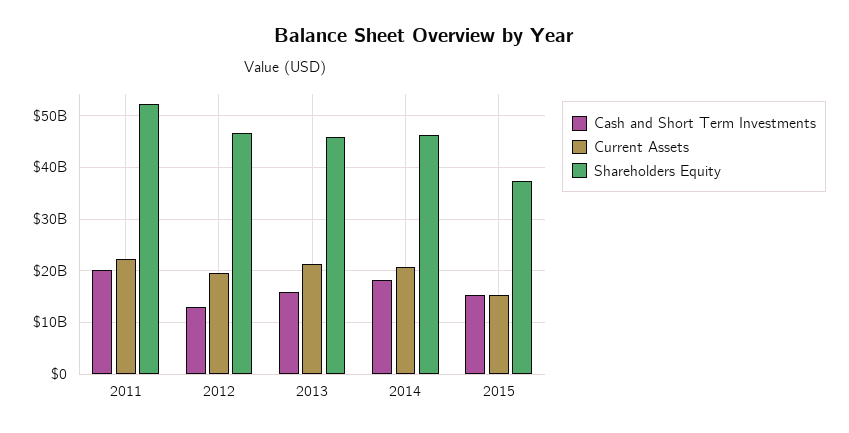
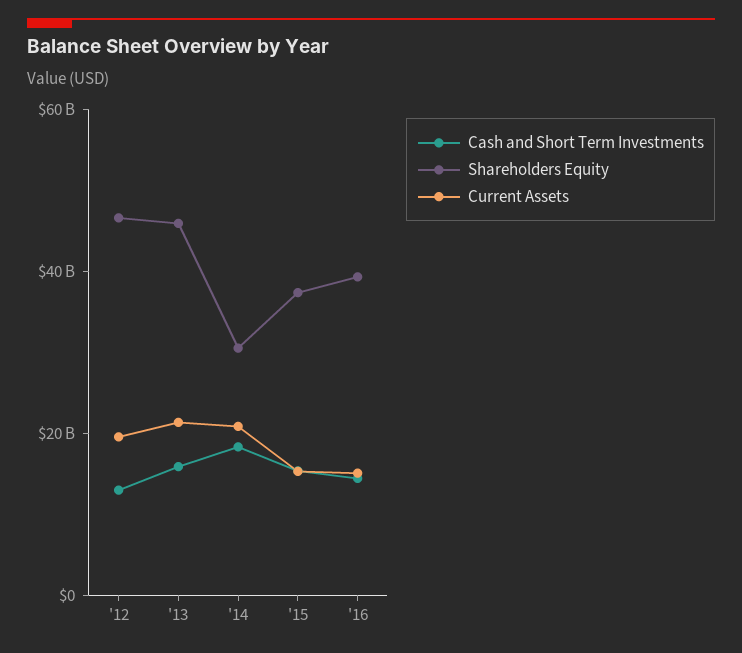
Cash and Short Term Investments, 2011: 20000000000 -> none
Current Assets, 2011: 22000000000 -> none
Shareholders Equity, 2011: 52000000000 -> none
Shareholders Equity, 2014: 46000000000 -> 30000000000
Cash and Short Term Investments, '16: none -> 15000000000
Shareholders Equity, '16: none -> 40000000000
Current Assets, '16: none -> 15000000000

